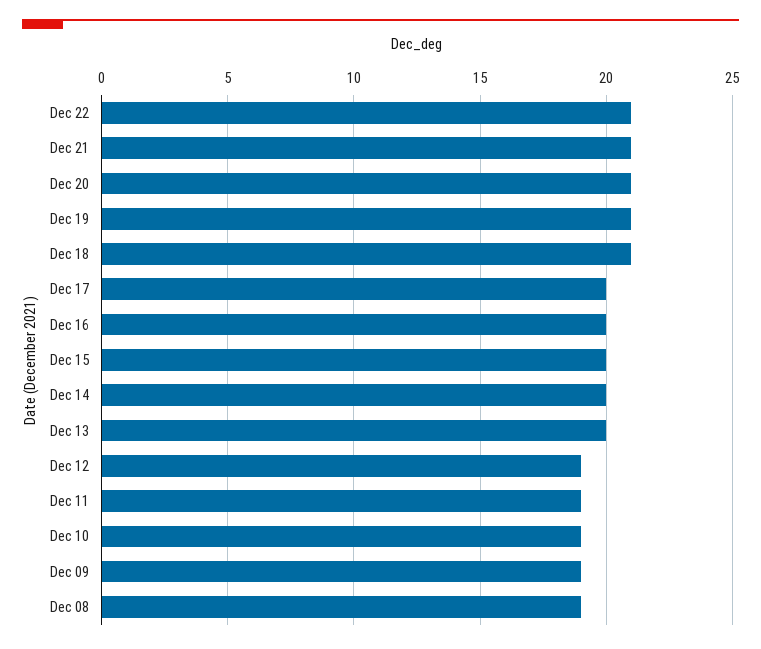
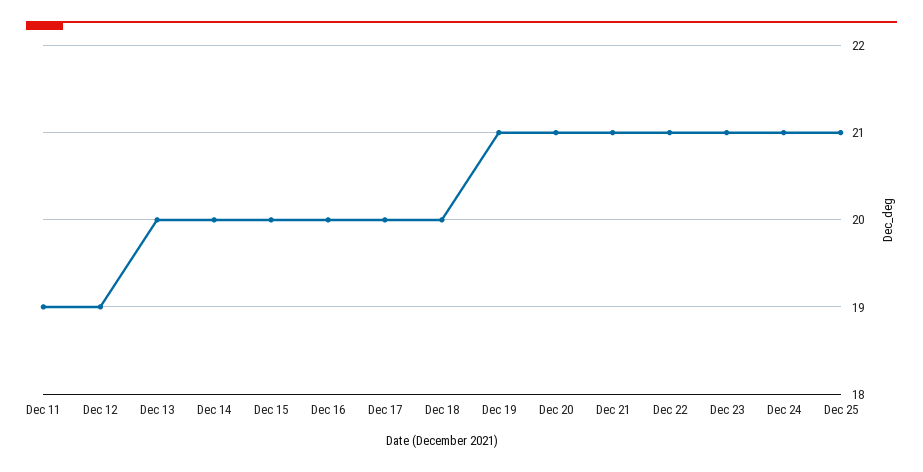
Dec 18: 21 -> 20
Dec 10: 19 -> none
Dec 09: 19 -> none
Dec 08: 19 -> none
Dec 23: none -> 21
Dec 24: none -> 21
Dec 25: none -> 21

